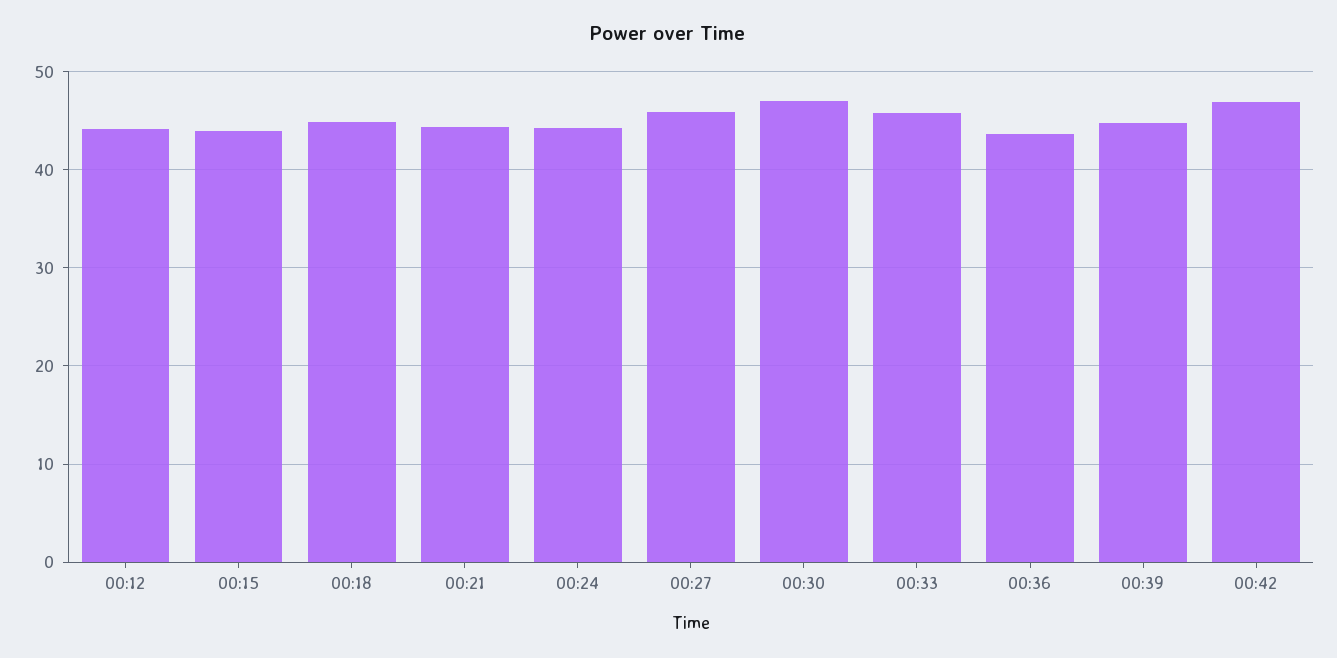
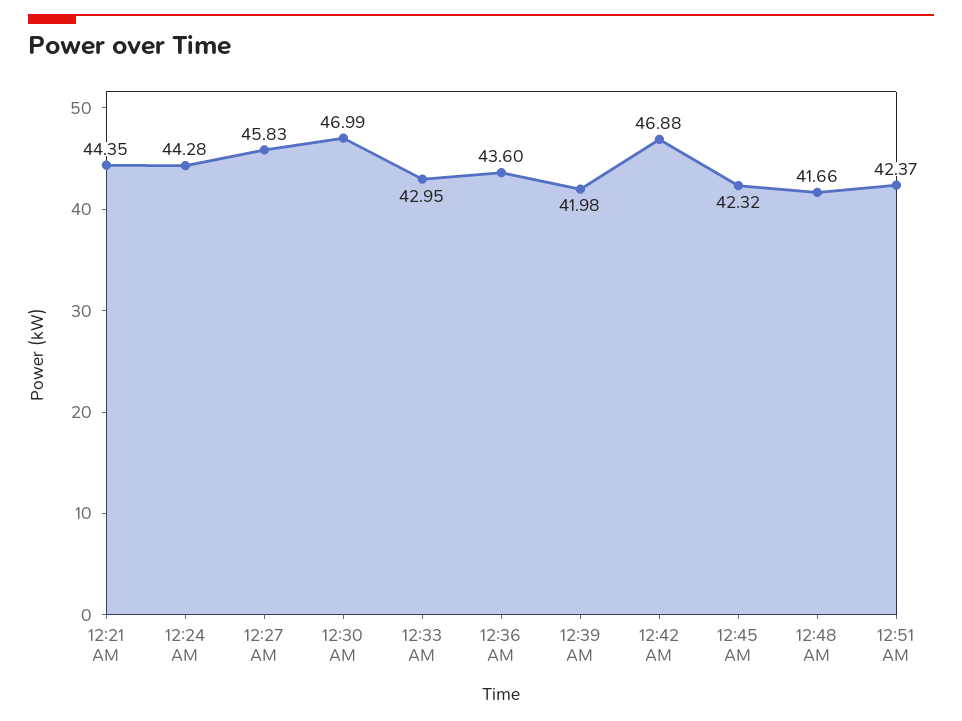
00:12: 44 -> none
00:15: 44 -> none
00:18: 45 -> none
00:33: 46 -> 42.95
00:39: 45 -> 41.98
12:45 AM: none -> 42.32
12:48 AM: none -> 41.66
12:51 AM: none -> 42.37

